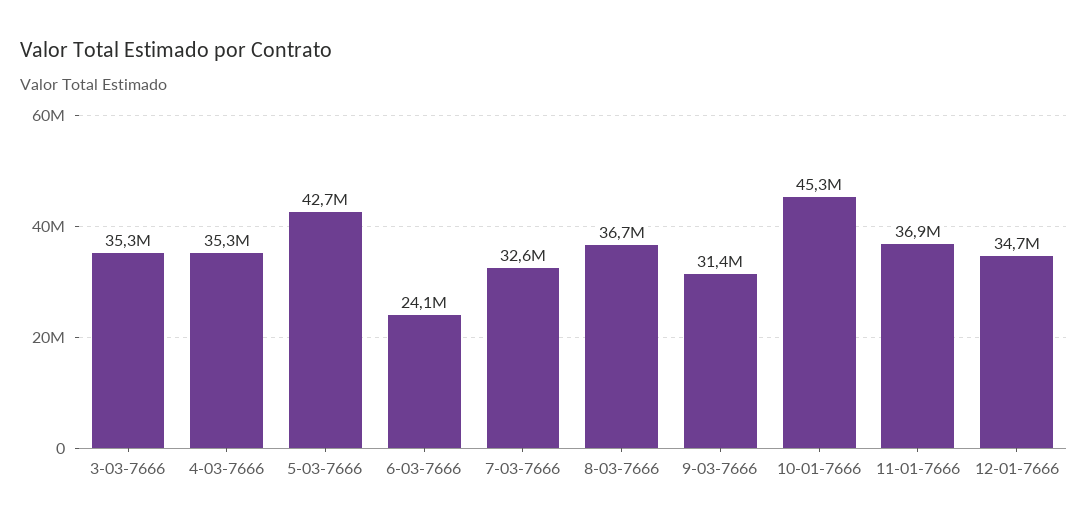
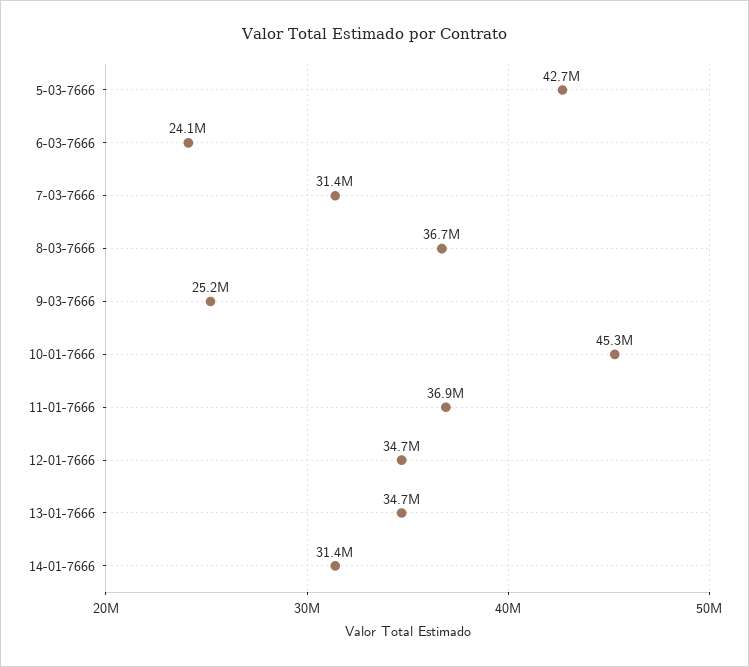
3-03-7666: 35300000 -> none
4-03-7666: 35300000 -> none
7-03-7666: 32600000 -> 31400000
9-03-7666: 31400000 -> 25200000
13-01-7666: none -> 34700000
14-01-7666: none -> 31400000

